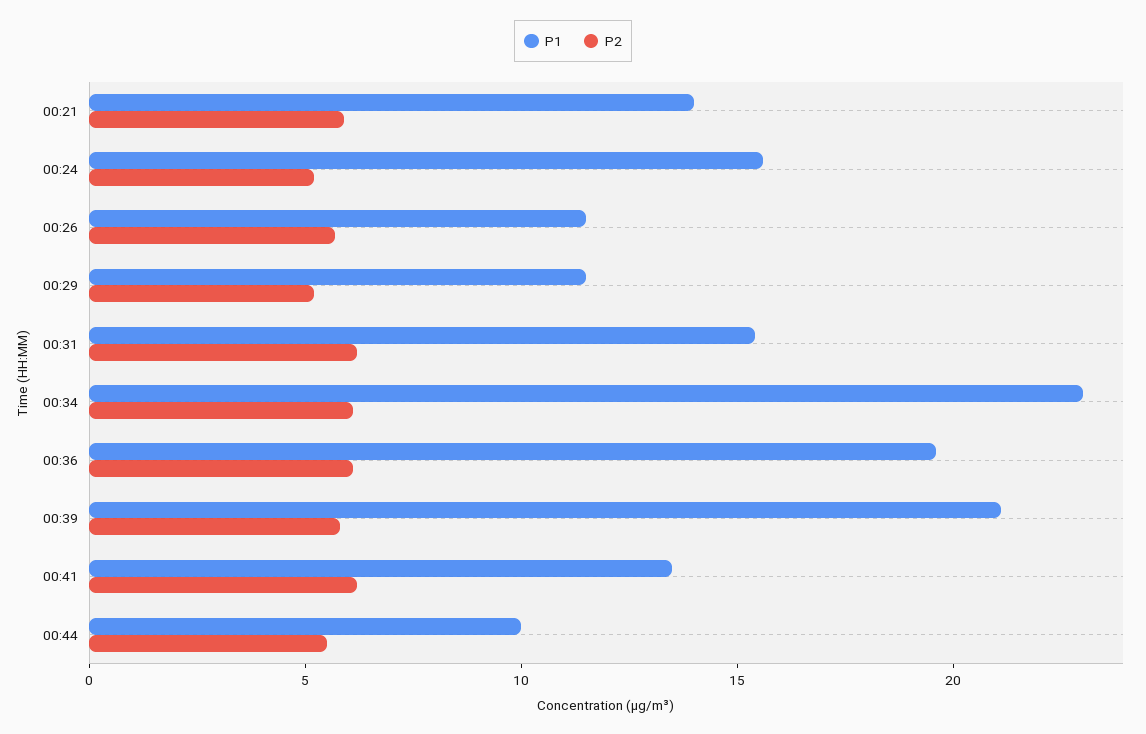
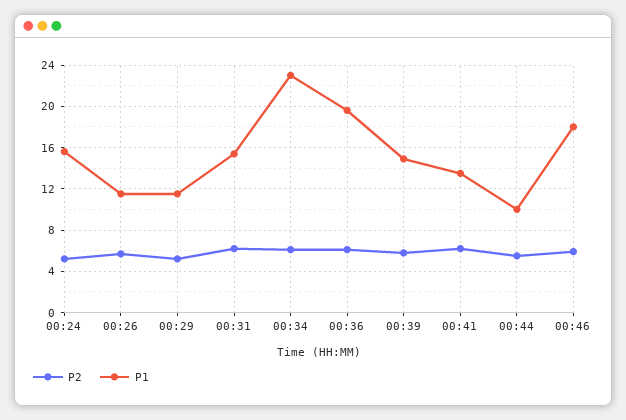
P1, 00:21: 14 -> none
P2, 00:21: 6 -> none
P1, 00:39: 21 -> 15
P2, 00:46: none -> 6
P1, 00:46: none -> 18

